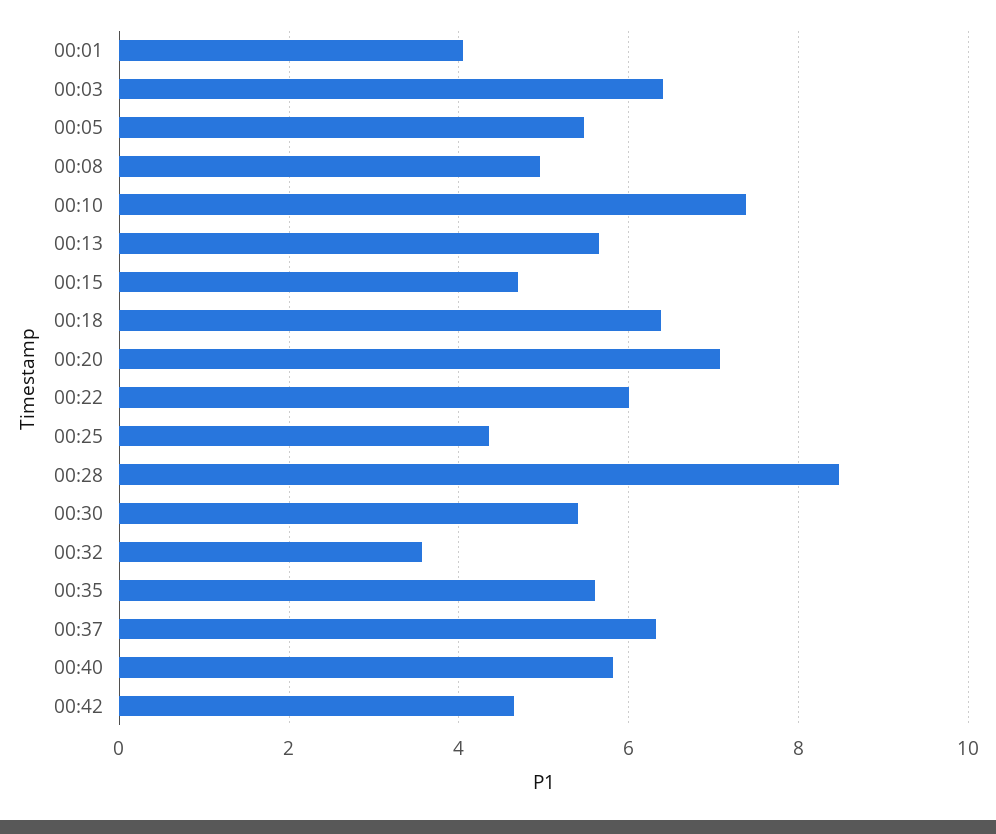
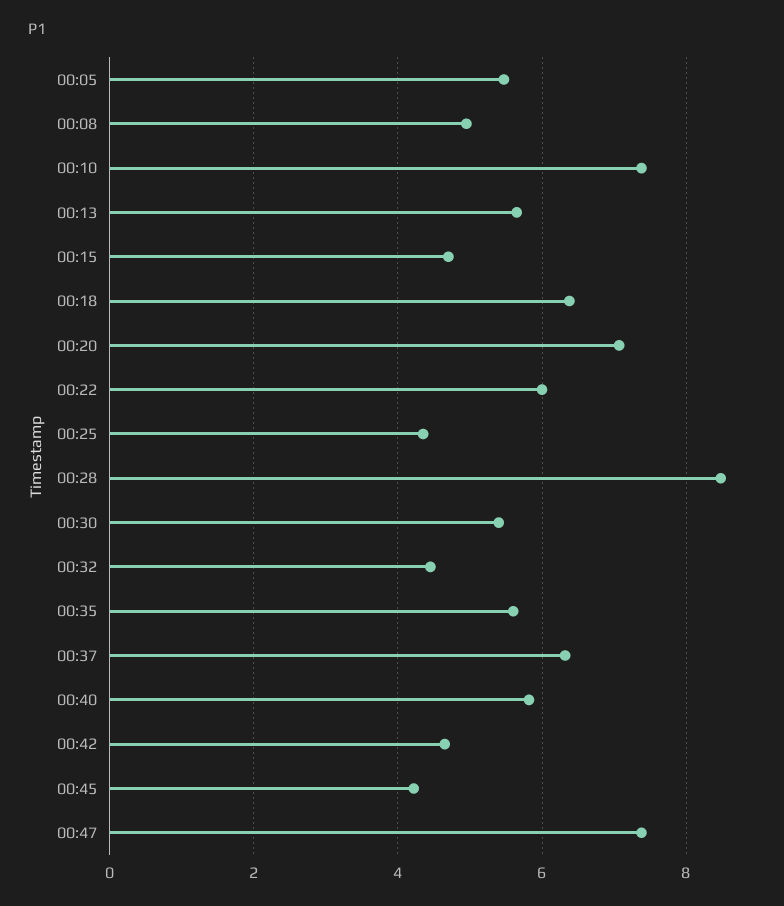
00:01: 4 -> none
00:03: 6.4 -> none
00:32: 3.6 -> 4.4
00:45: none -> 4.2
00:47: none -> 7.4

